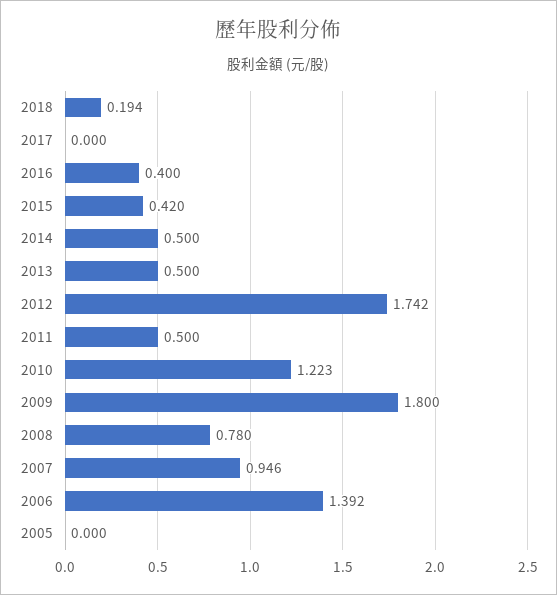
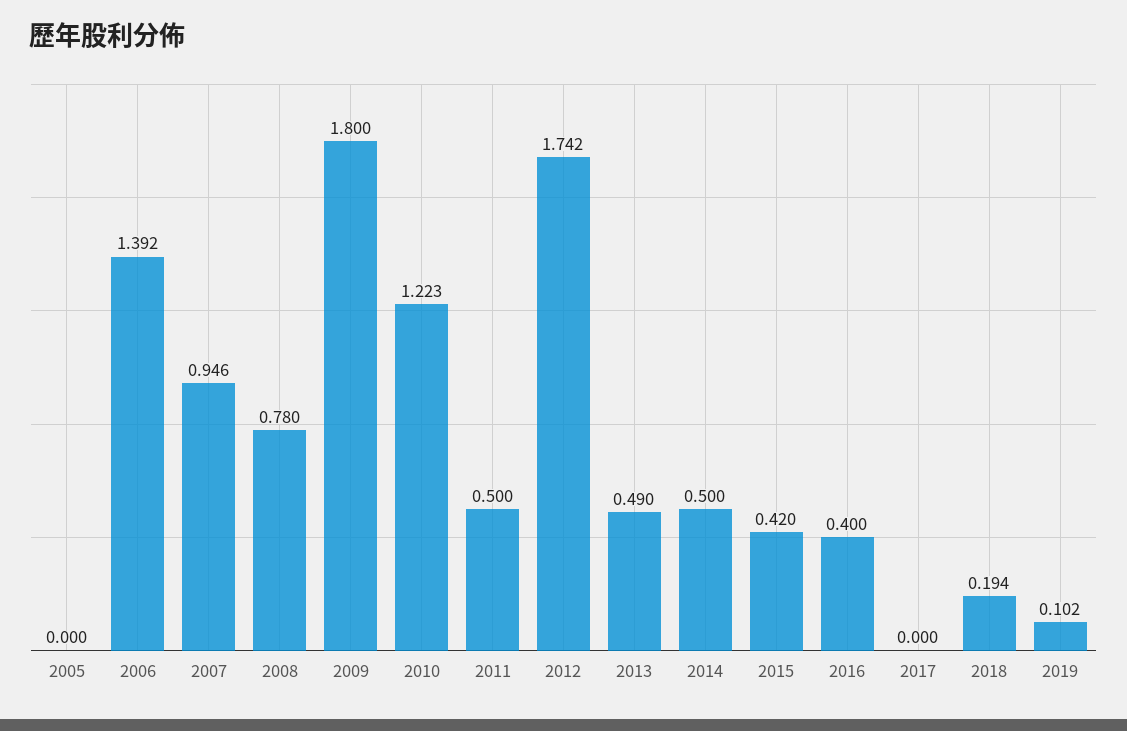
2013: 0.5 -> 0.49
2019: none -> 0.102

